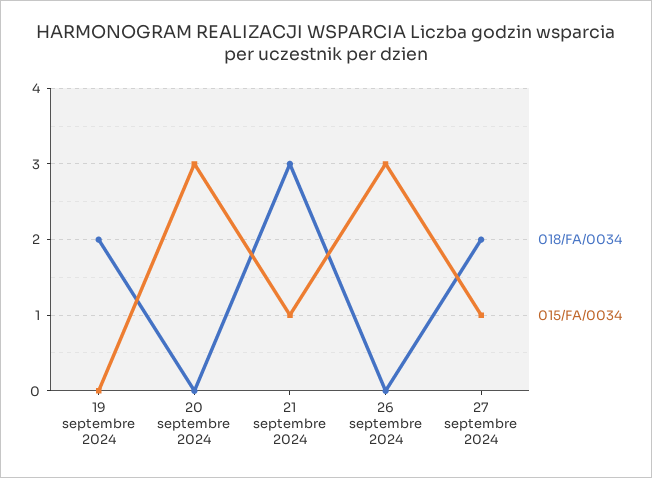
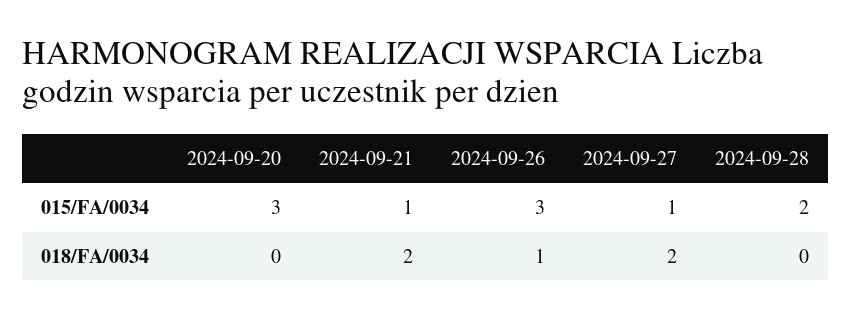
018/FA/0034, 19 septembre 2024: 2 -> none
015/FA/0034, 19 septembre 2024: 0 -> none
018/FA/0034, 21 septembre 2024: 3 -> 2
018/FA/0034, 26 septembre 2024: 0 -> 1
015/FA/0034, 2024-09-28: none -> 2
018/FA/0034, 2024-09-28: none -> 0

